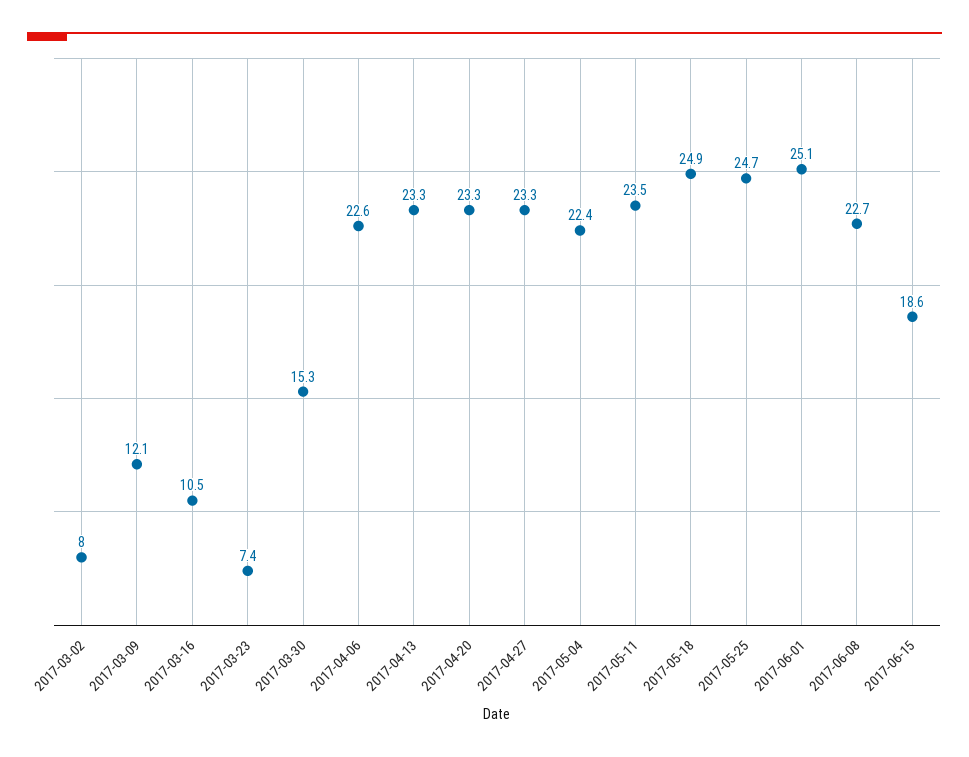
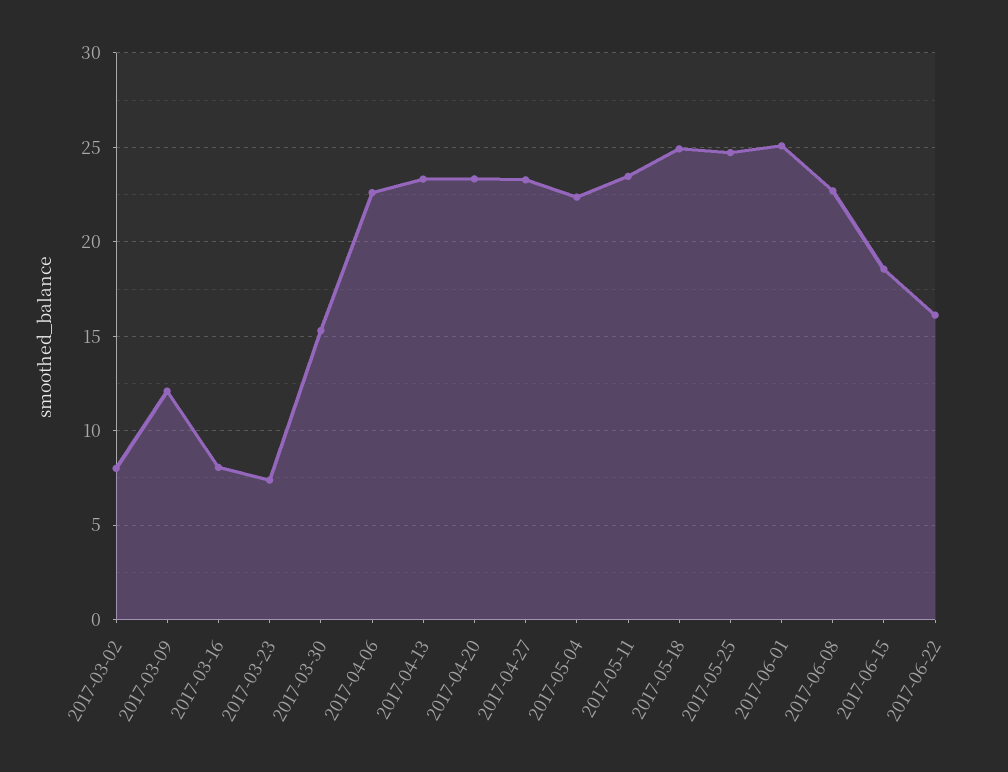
2017-03-16: 10.5 -> 8
2017-06-22: none -> 16

